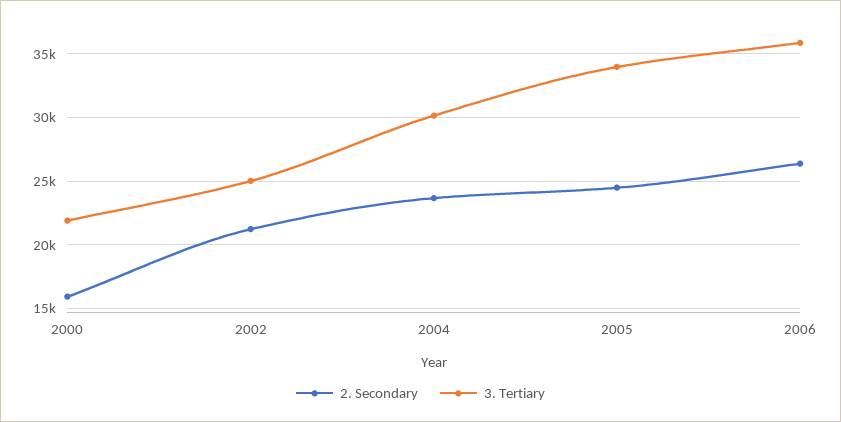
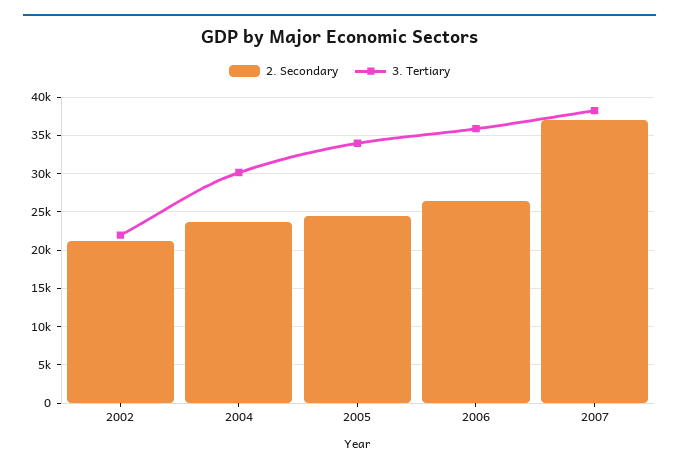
2. Secondary, 2000: 16000 -> none
3. Tertiary, 2000: 22000 -> none
3. Tertiary, 2002: 25000 -> 22000
2. Secondary, 2007: none -> 37000
3. Tertiary, 2007: none -> 38000

